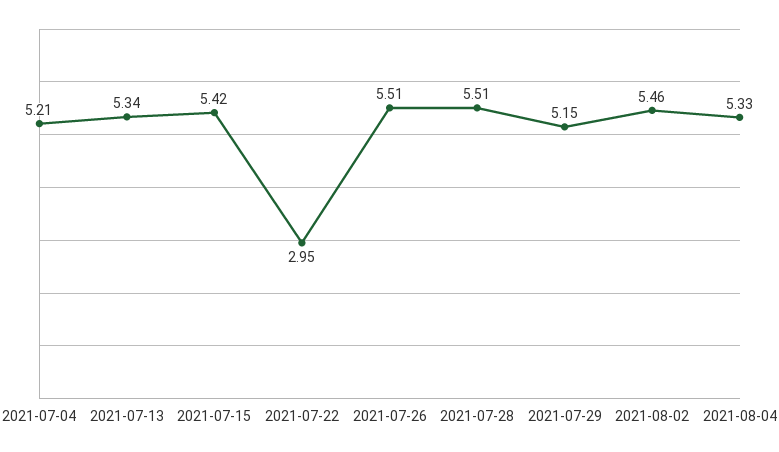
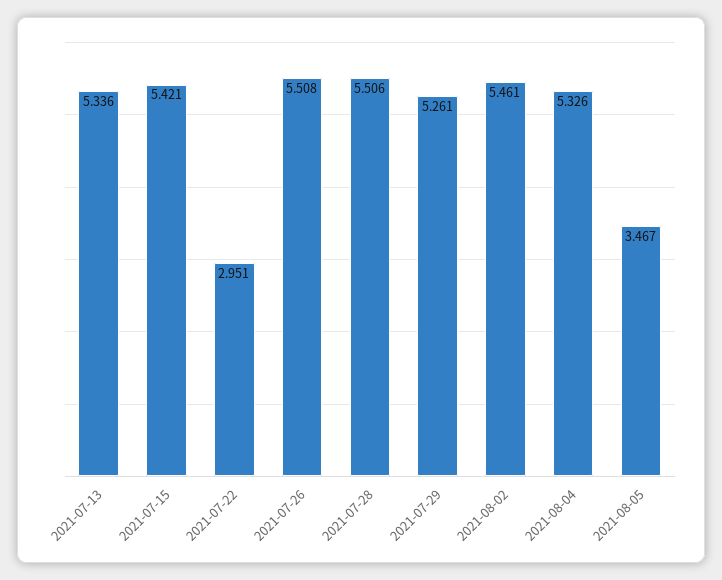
2021-07-04: 5.21 -> none
2021-07-29: 5.15 -> 5.261
2021-08-05: none -> 3.467

